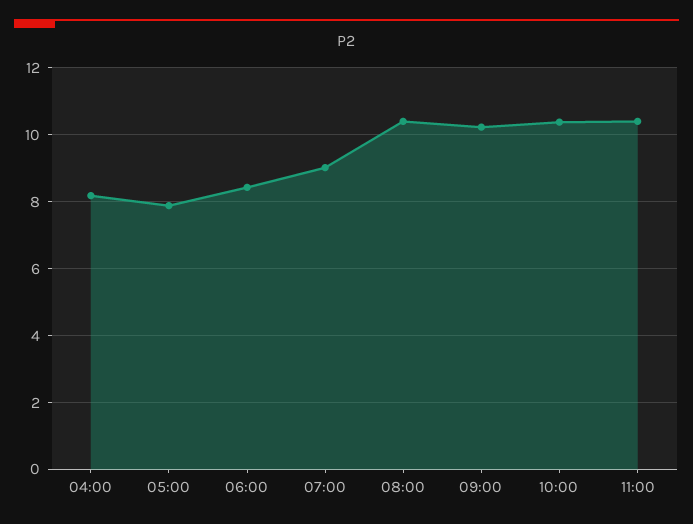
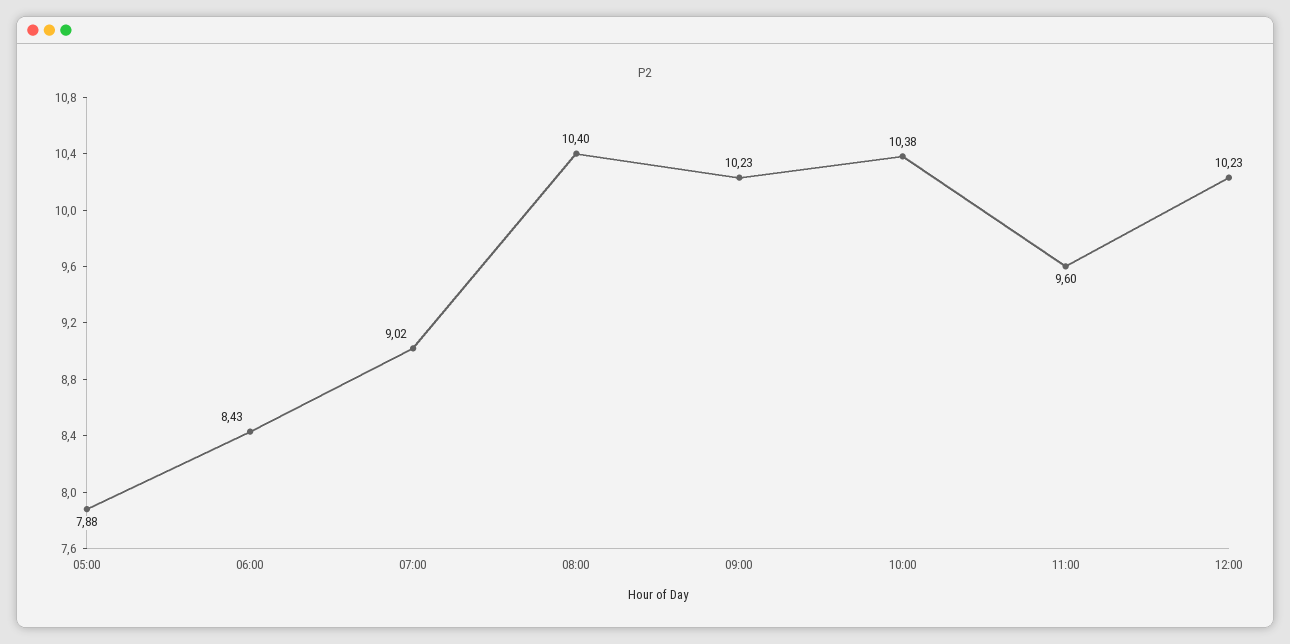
04:00: 8.2 -> none
11:00: 10.4 -> 9.6
12:00: none -> 10.23

